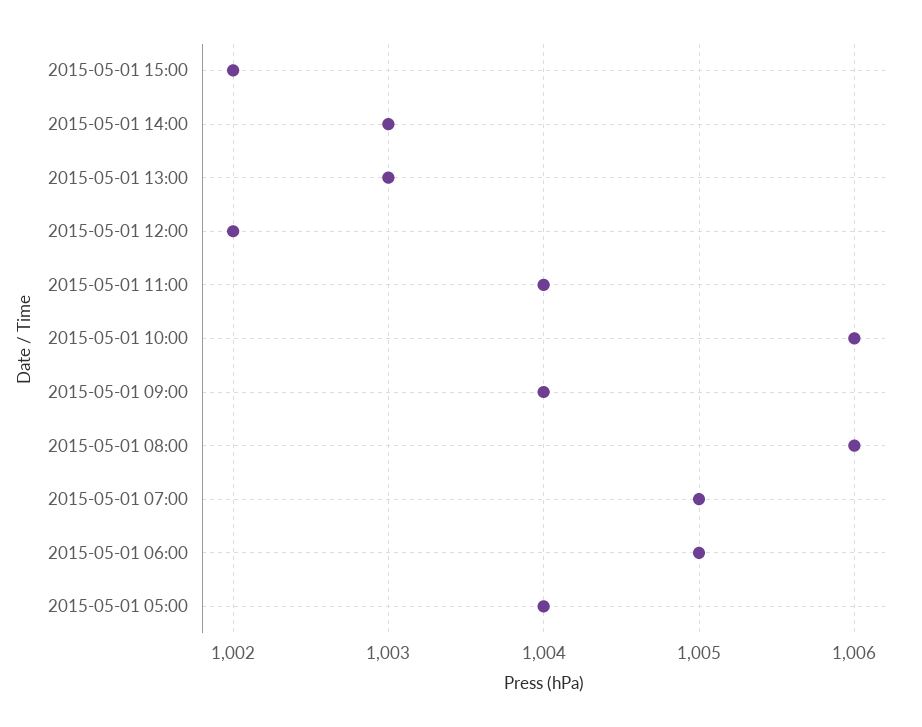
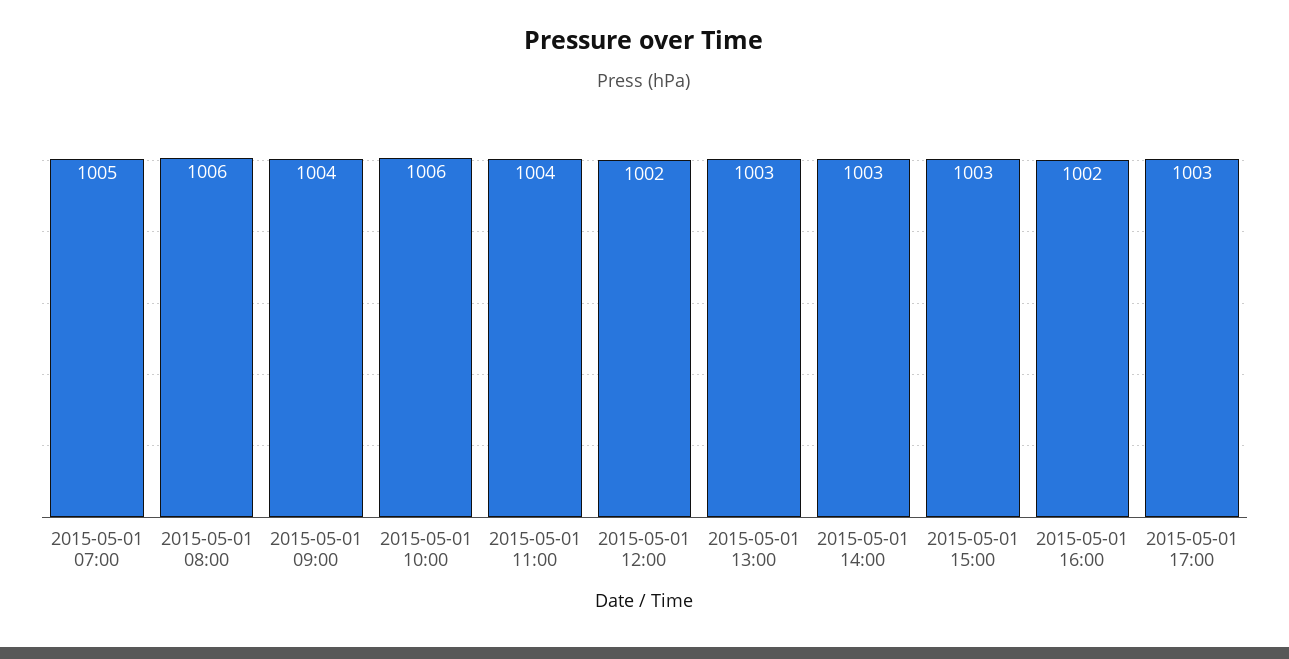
2015-05-01 15:00: 1002 -> 1003
2015-05-01 06:00: 1005 -> none
2015-05-01 05:00: 1004 -> none
2015-05-01 16:00: none -> 1002
2015-05-01 17:00: none -> 1003

